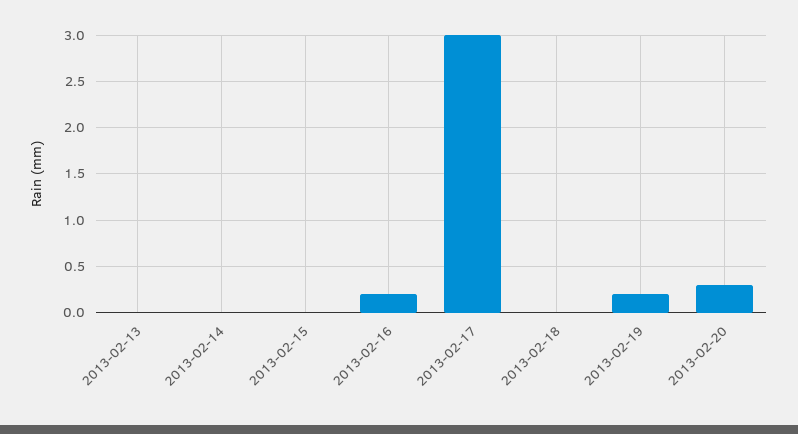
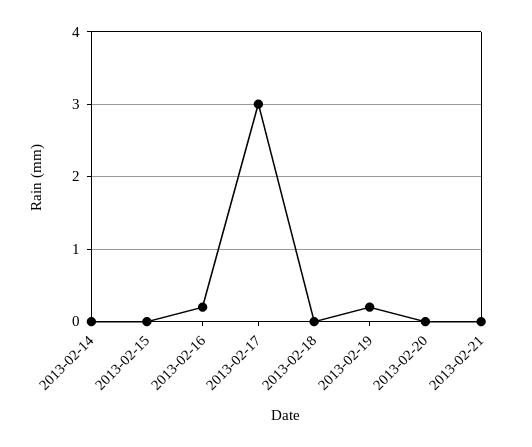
2013-02-13: 0 -> none
2013-02-20: 0.3 -> 0
2013-02-21: none -> 0

